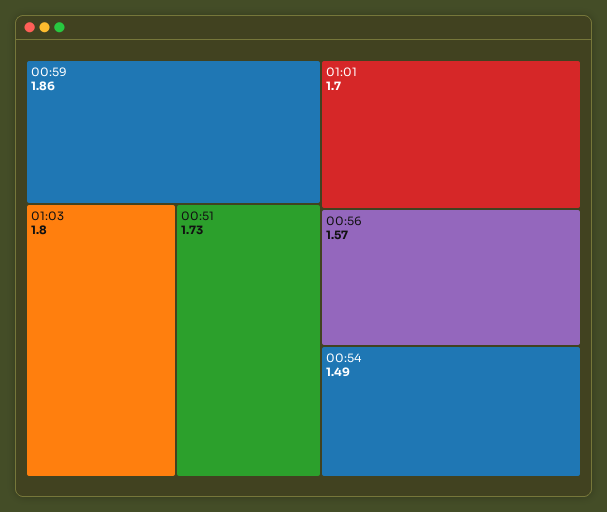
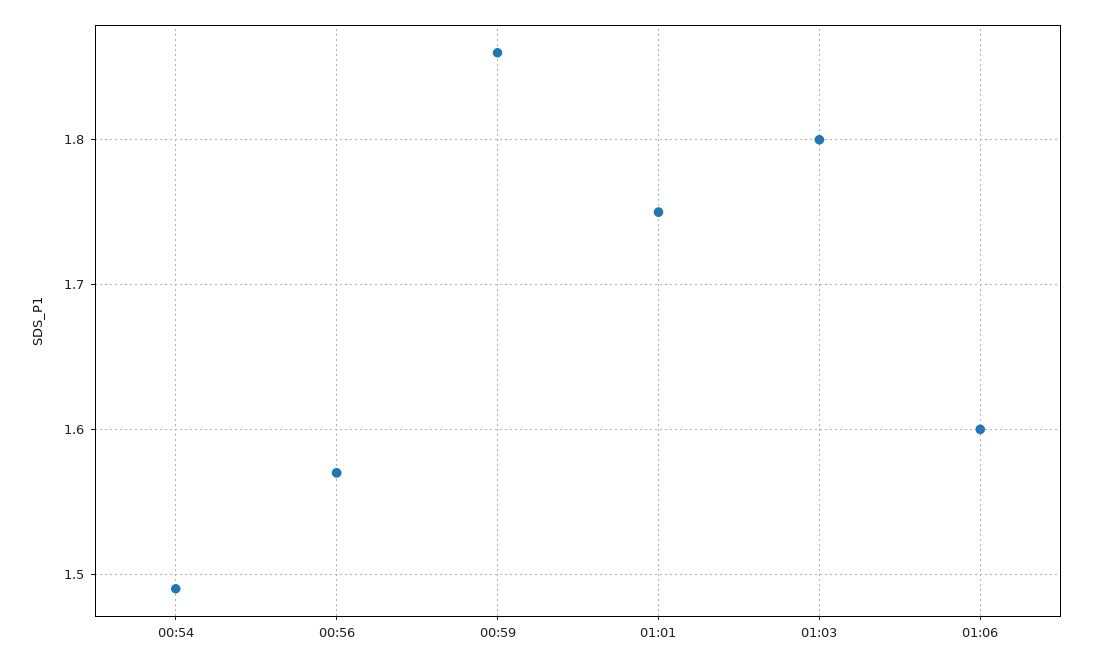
00:51: 1.73 -> none
01:01: 1.7 -> 1.75
01:06: none -> 1.6

